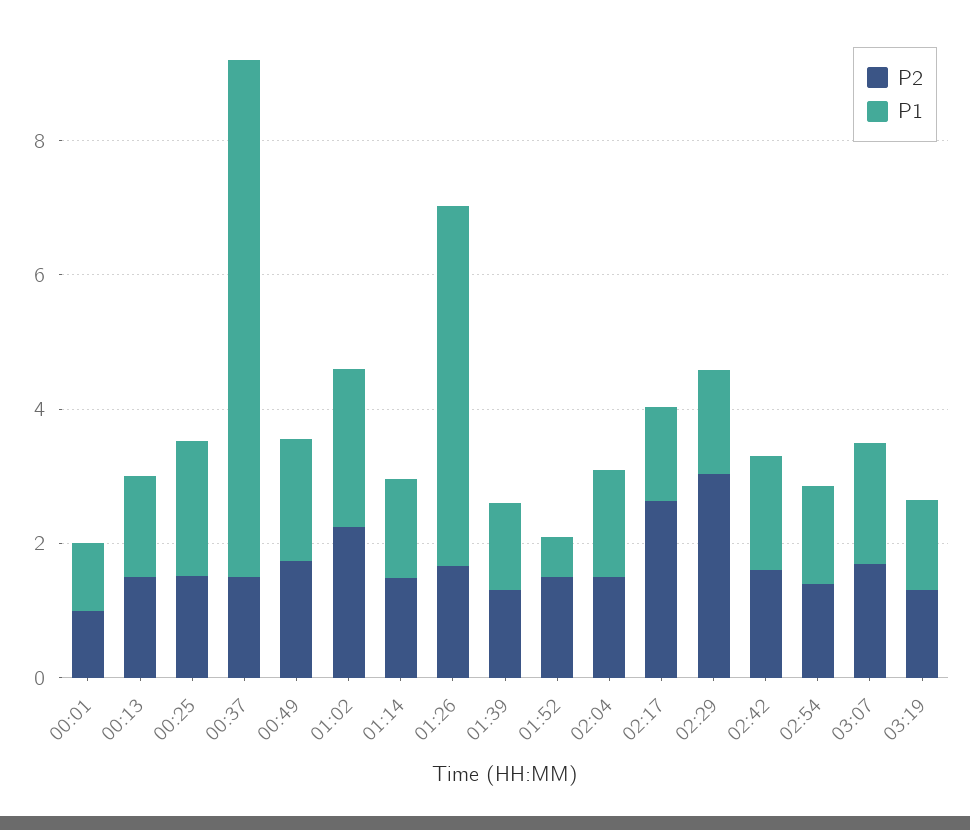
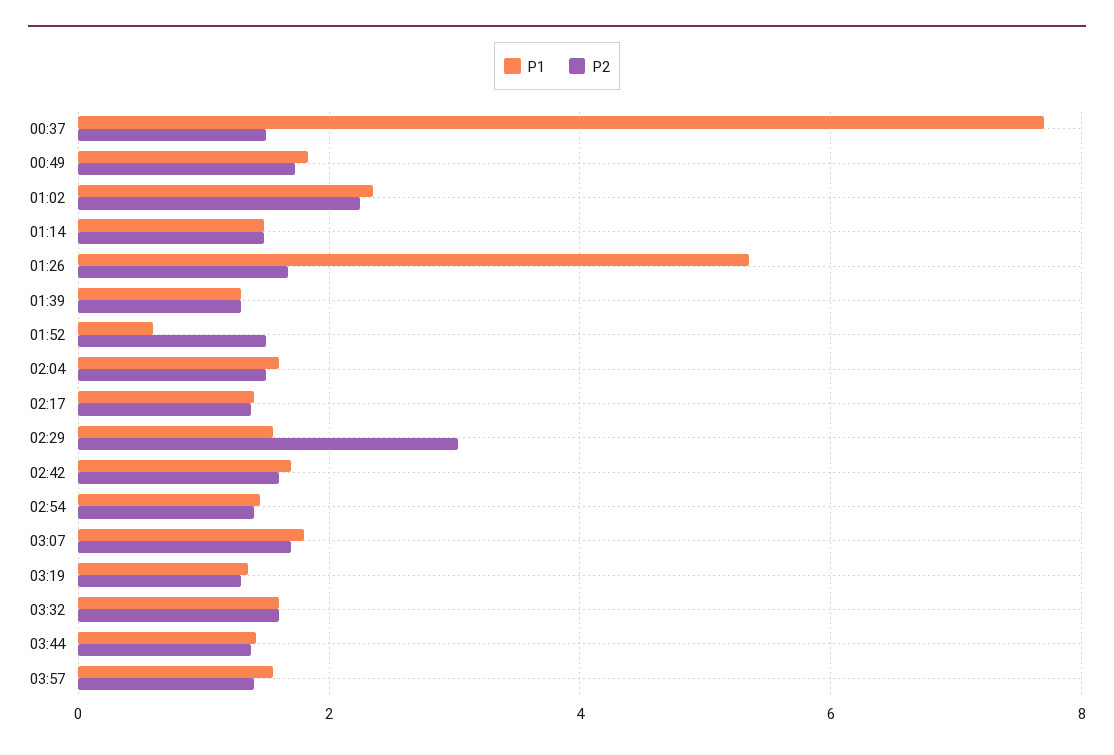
P2, 00:01: 1 -> none
P1, 00:01: 1 -> none
P2, 00:13: 1.5 -> none
P1, 00:13: 1.5 -> none
P2, 00:25: 1.5 -> none
P1, 00:25: 2 -> none
P2, 02:17: 2.5 -> 1.4
P1, 03:32: none -> 1.6
P2, 03:32: none -> 1.6
P1, 03:44: none -> 1.4
P2, 03:44: none -> 1.4
P1, 03:57: none -> 1.6
P2, 03:57: none -> 1.4

